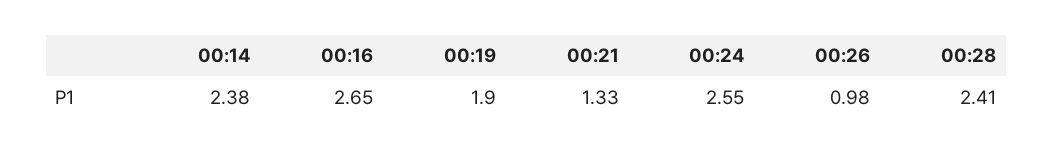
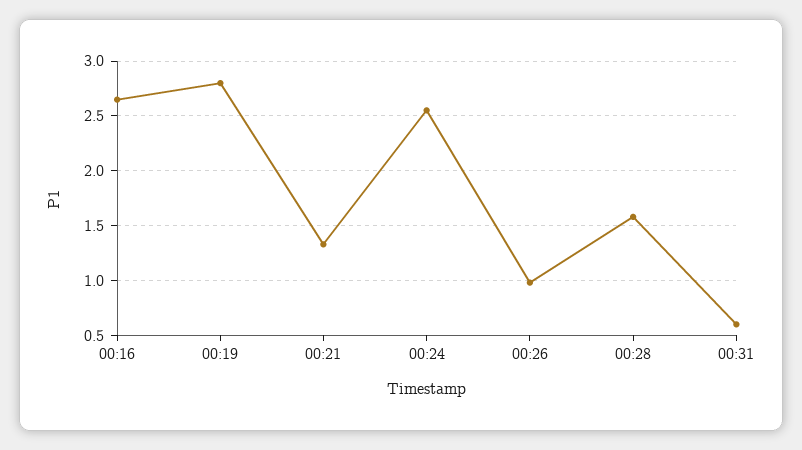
00:14: 2.38 -> none
00:19: 1.9 -> 2.8
00:28: 2.41 -> 1.6
00:31: none -> 0.6

